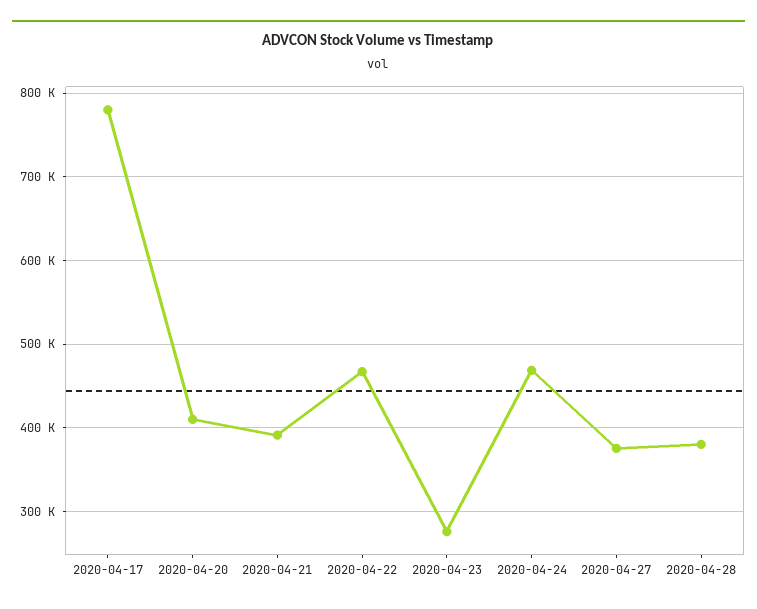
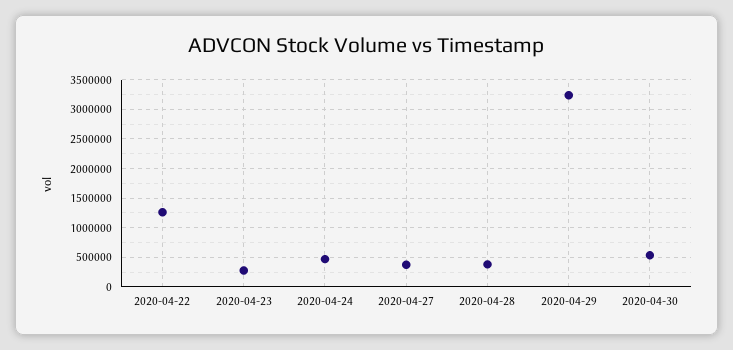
2020-04-17: 780000 -> none
2020-04-20: 410000 -> none
2020-04-21: 390000 -> none
2020-04-22: 470000 -> 1250000
2020-04-29: none -> 3250000
2020-04-30: none -> 500000

